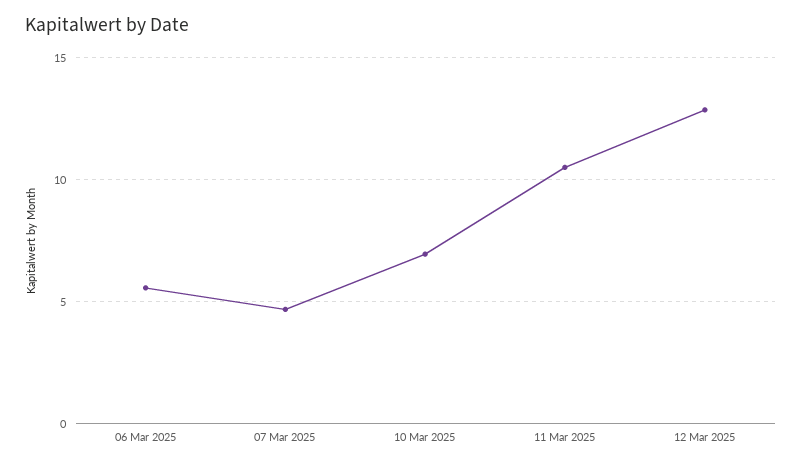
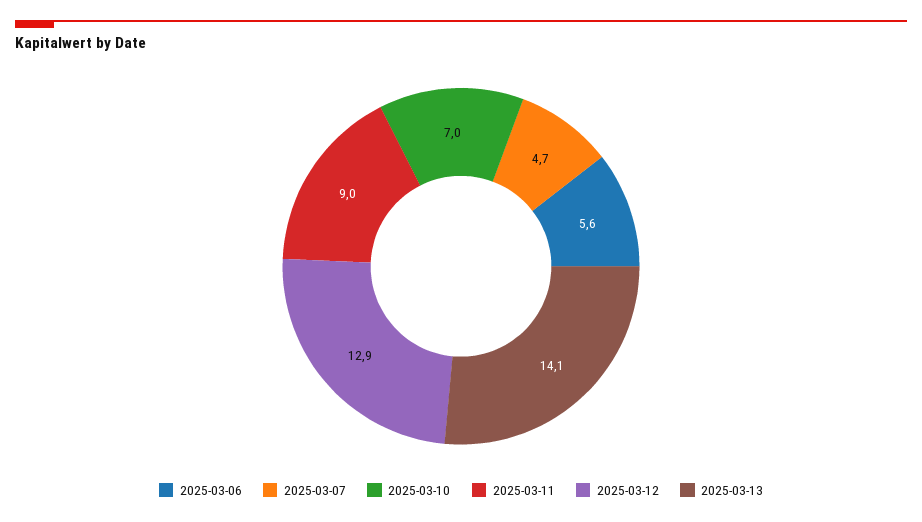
11 Mar 2025: 10.5 -> 9
2025-03-13: none -> 14.1

